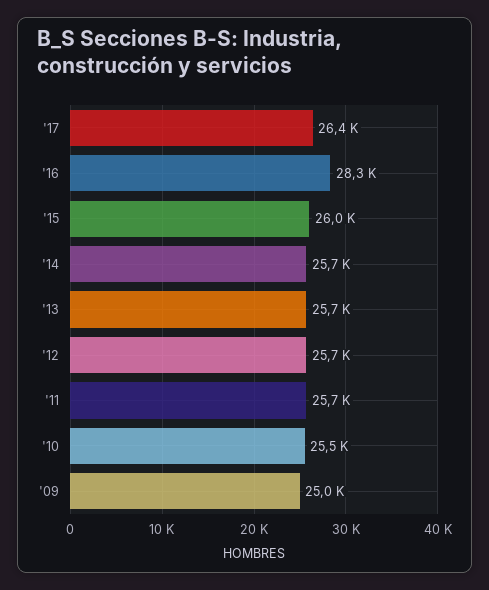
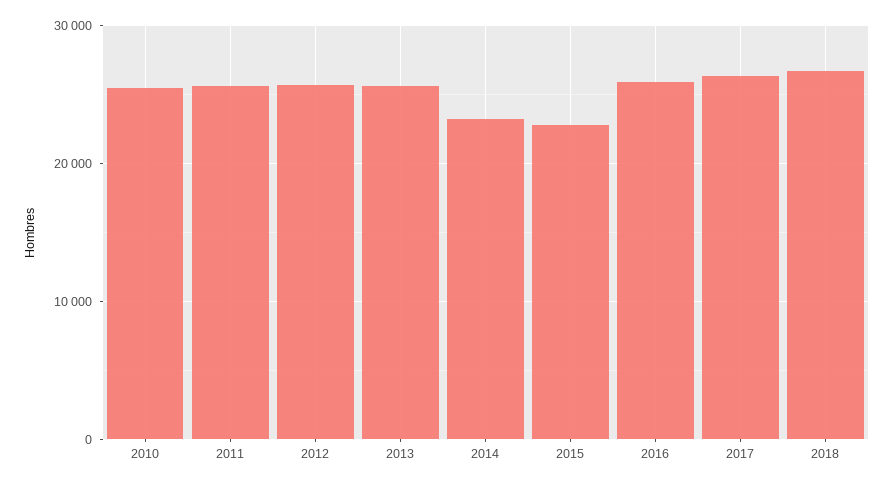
'16: 28300 -> 26000
'15: 26000 -> 23000
'14: 25700 -> 23000
'09: 25000 -> none
2018: none -> 27000

